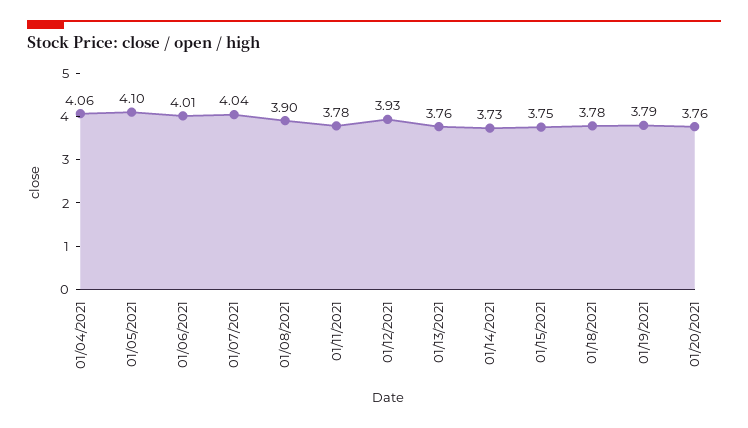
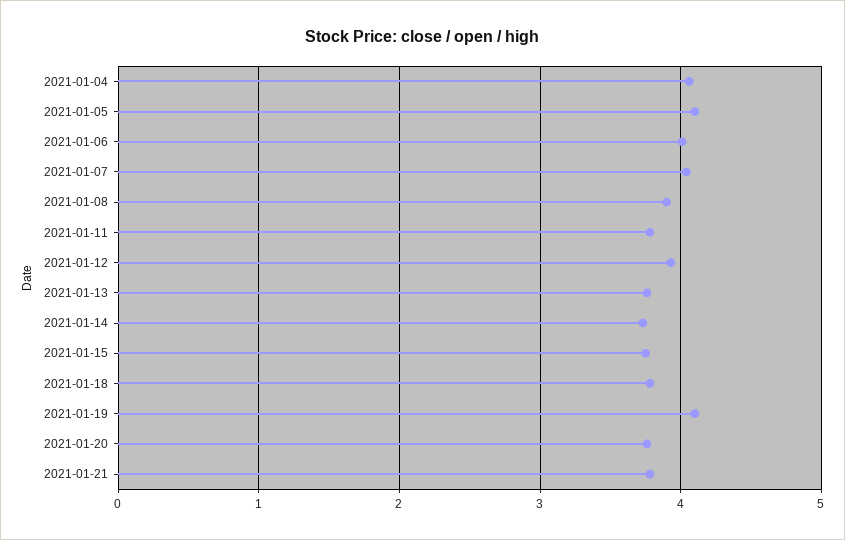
01/19/2021: 3.79 -> 4.1
2021-01-21: none -> 3.8

